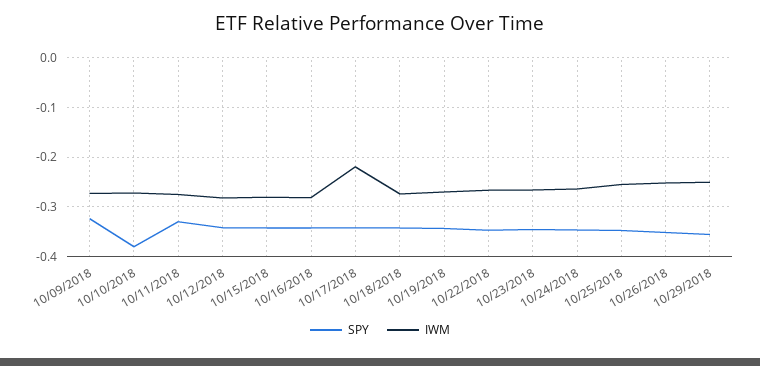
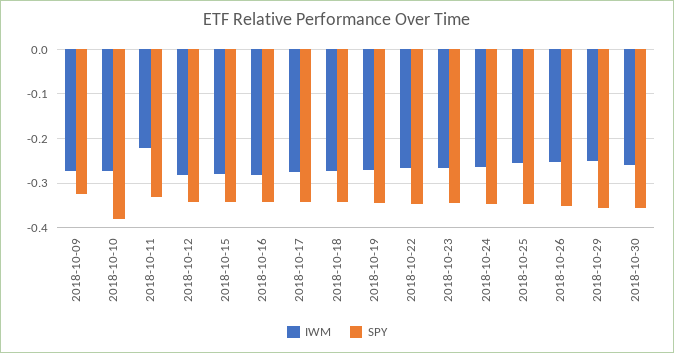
IWM, 10/11/2018: -0.28 -> -0.22
IWM, 10/17/2018: -0.22 -> -0.28
IWM, 2018-10-30: none -> -0.26
SPY, 2018-10-30: none -> -0.36

